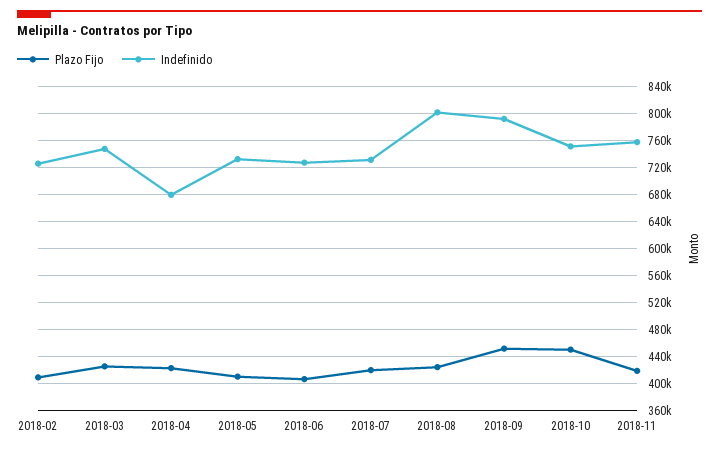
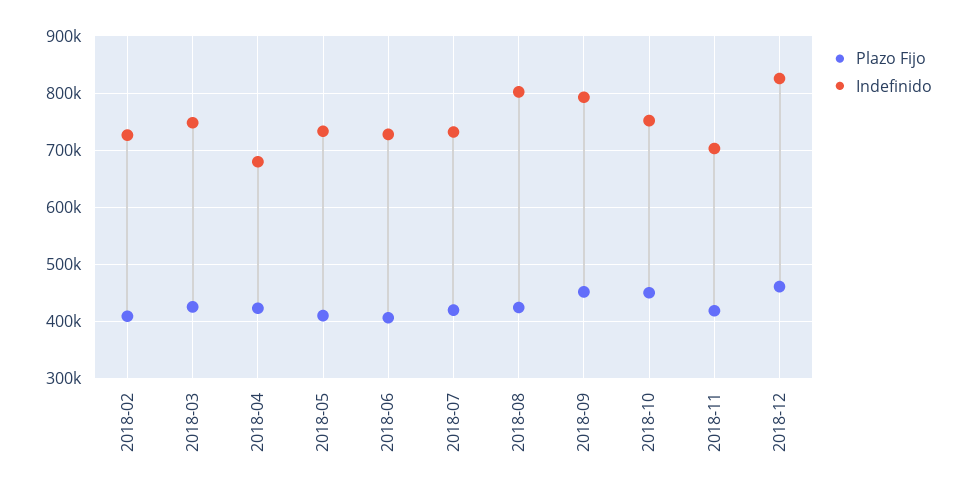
Indefinido, 2018-11: 760000 -> 700000
Plazo Fijo, 2018-12: none -> 460000
Indefinido, 2018-12: none -> 820000

